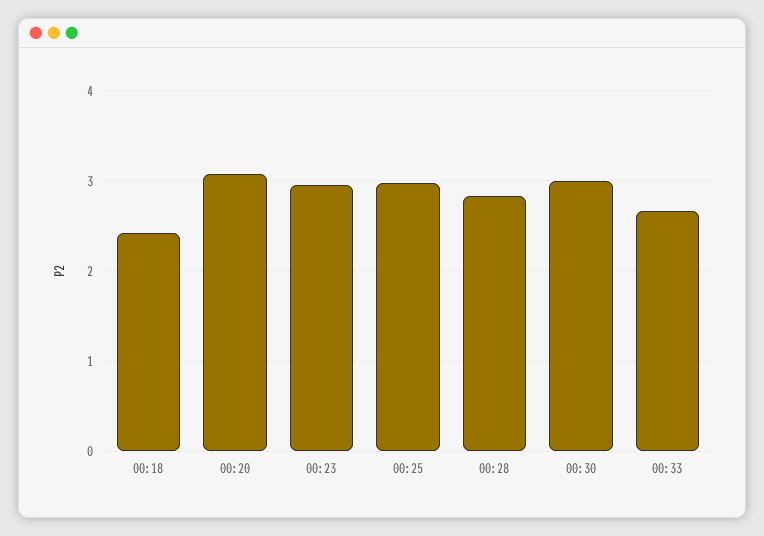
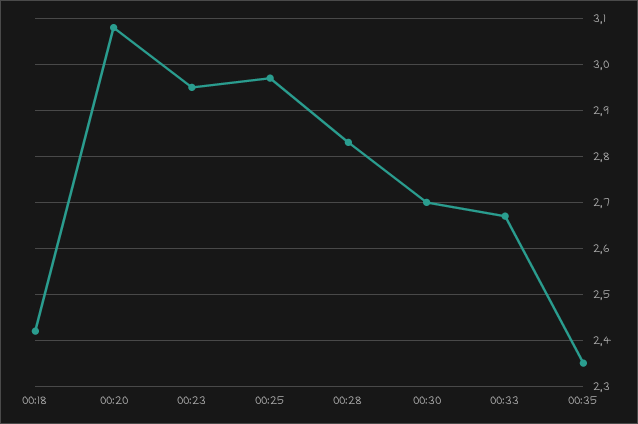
00:30: 3 -> 2.7
00:35: none -> 2.35

